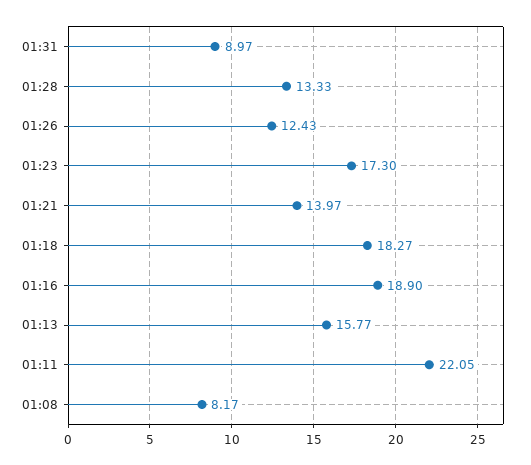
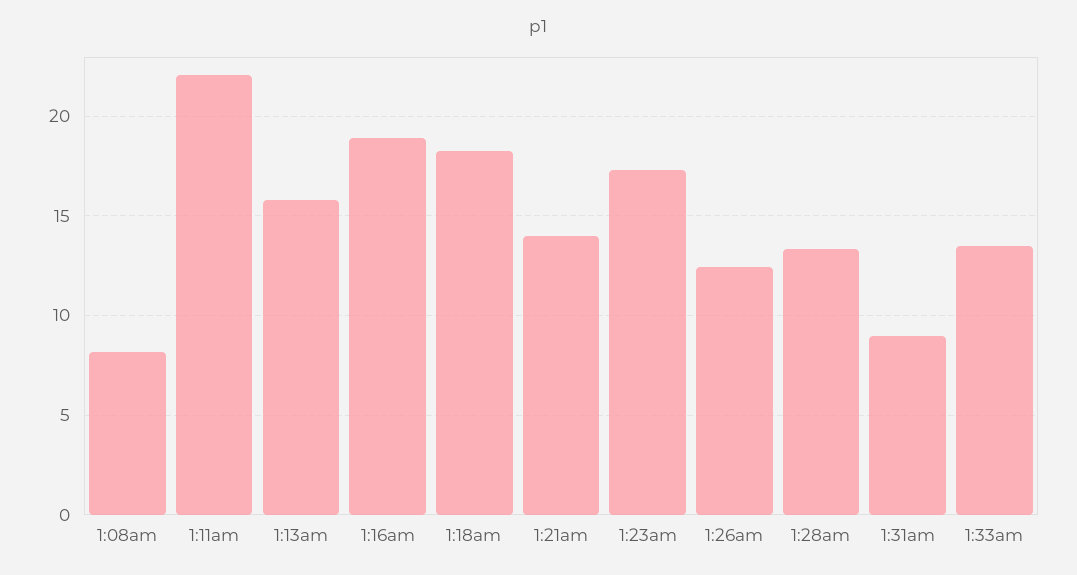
1:33am: none -> 13.5

